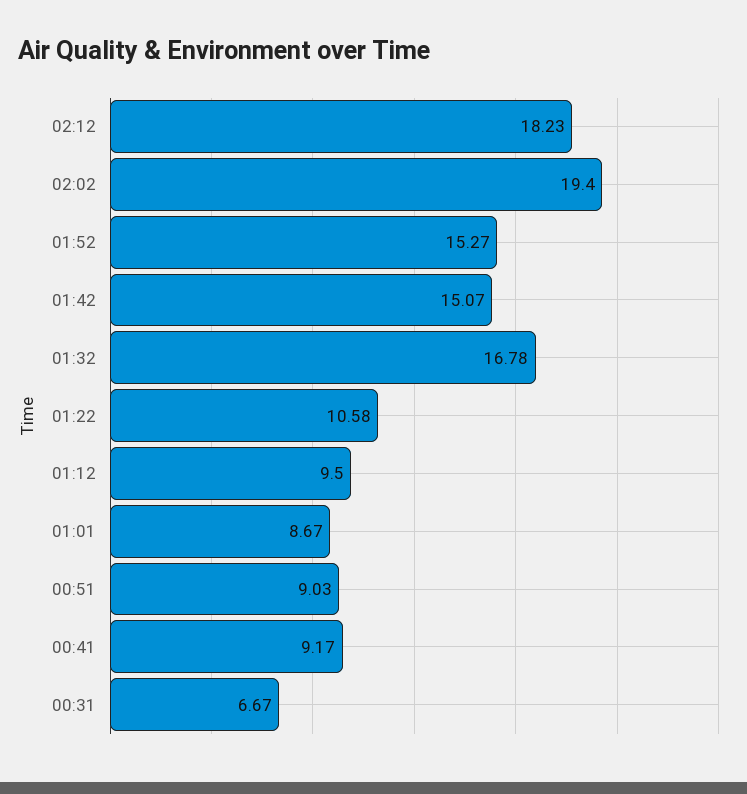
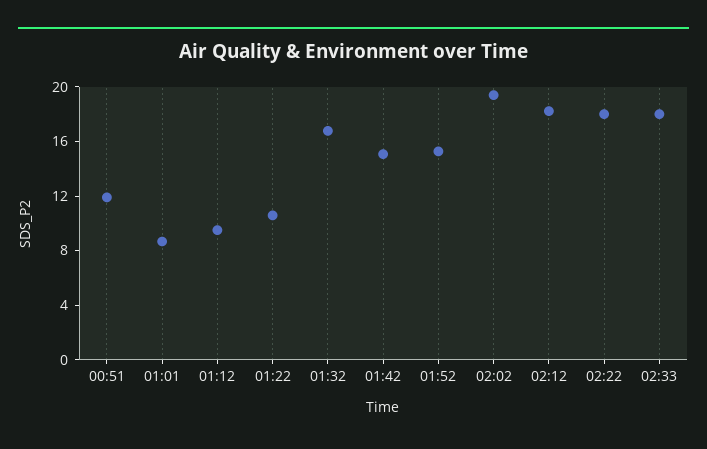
00:51: 9.03 -> 12
00:41: 9.17 -> none
00:31: 6.67 -> none
02:22: none -> 18
02:33: none -> 18

